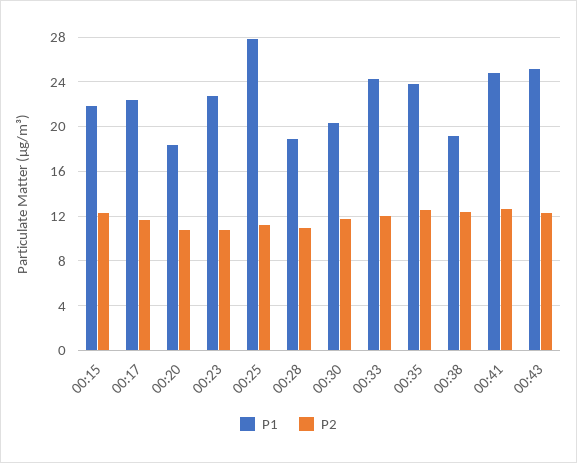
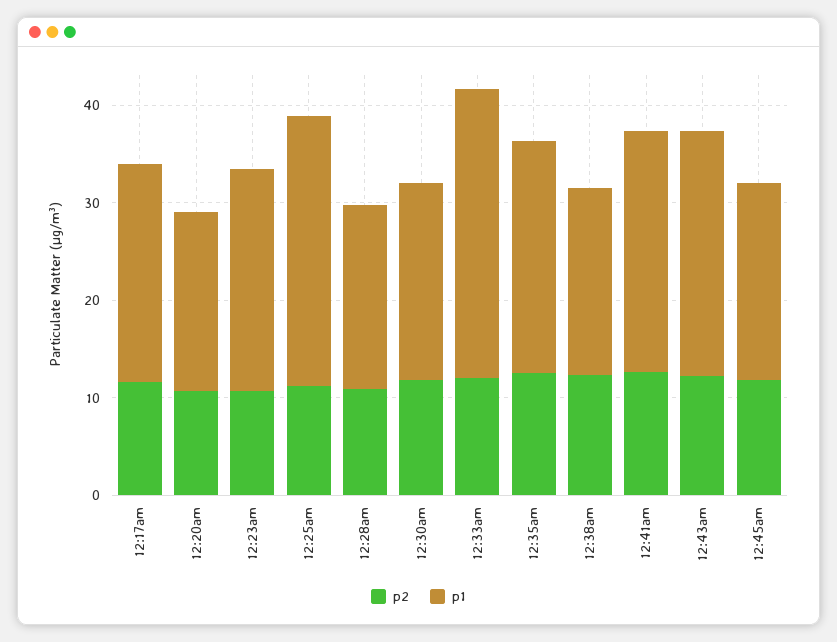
P1, 00:15: 22 -> none
P2, 00:15: 12 -> none
P1, 00:33: 24 -> 30
P2, 12:45am: none -> 12
P1, 12:45am: none -> 20

